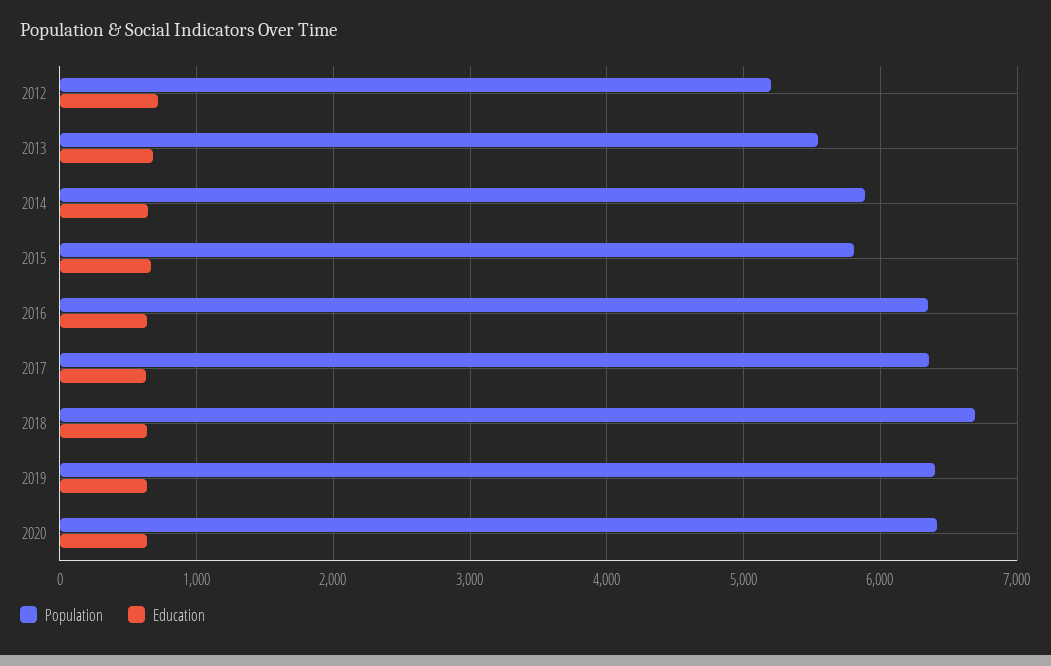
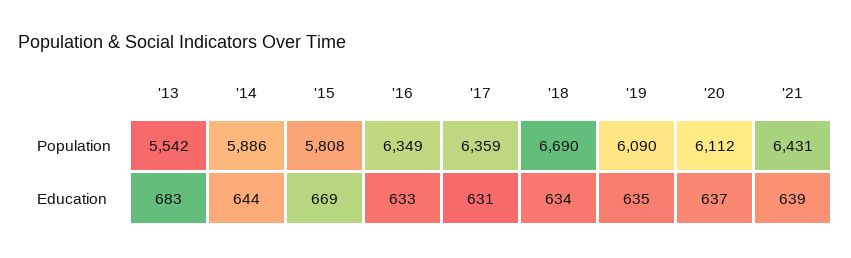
Population, 2012: 5200 -> none
Education, 2012: 700 -> none
Population, 2019: 6400 -> 6090
Population, 2020: 6400 -> 6112
Population, '21: none -> 6431
Education, '21: none -> 639

